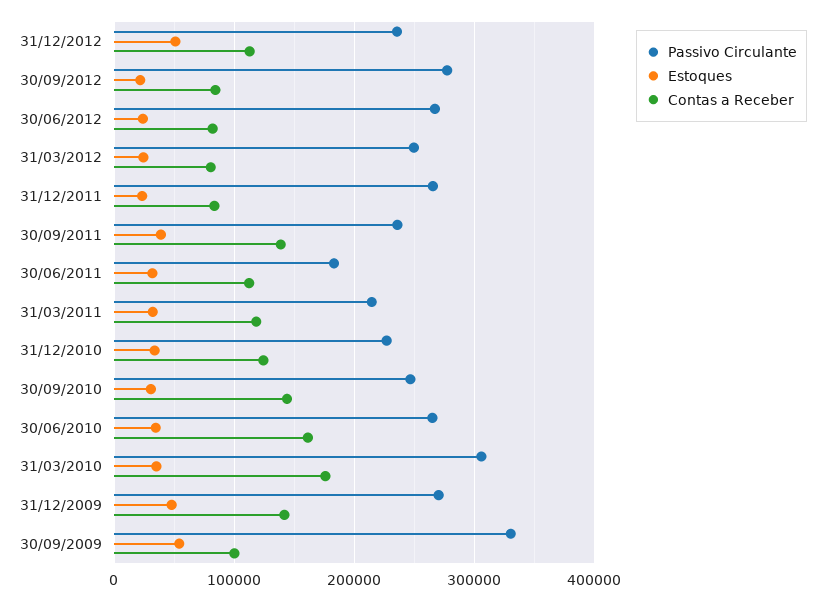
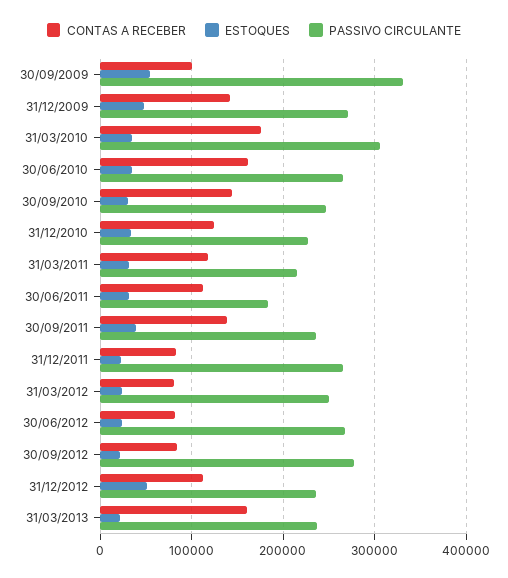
Contas a Receber, 31/03/2013: none -> 160000
Estoques, 31/03/2013: none -> 20000
Passivo Circulante, 31/03/2013: none -> 240000

